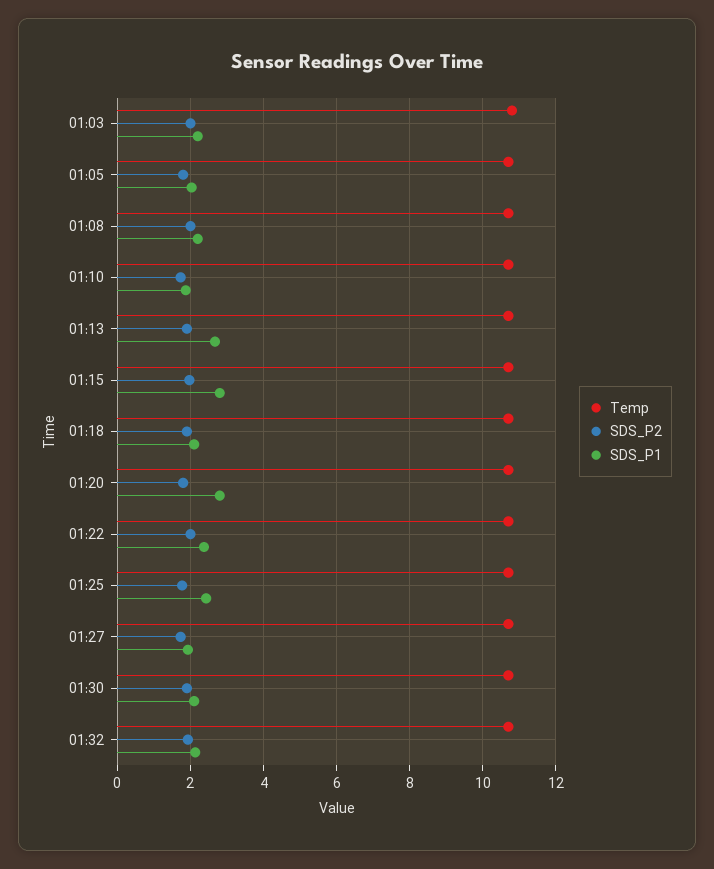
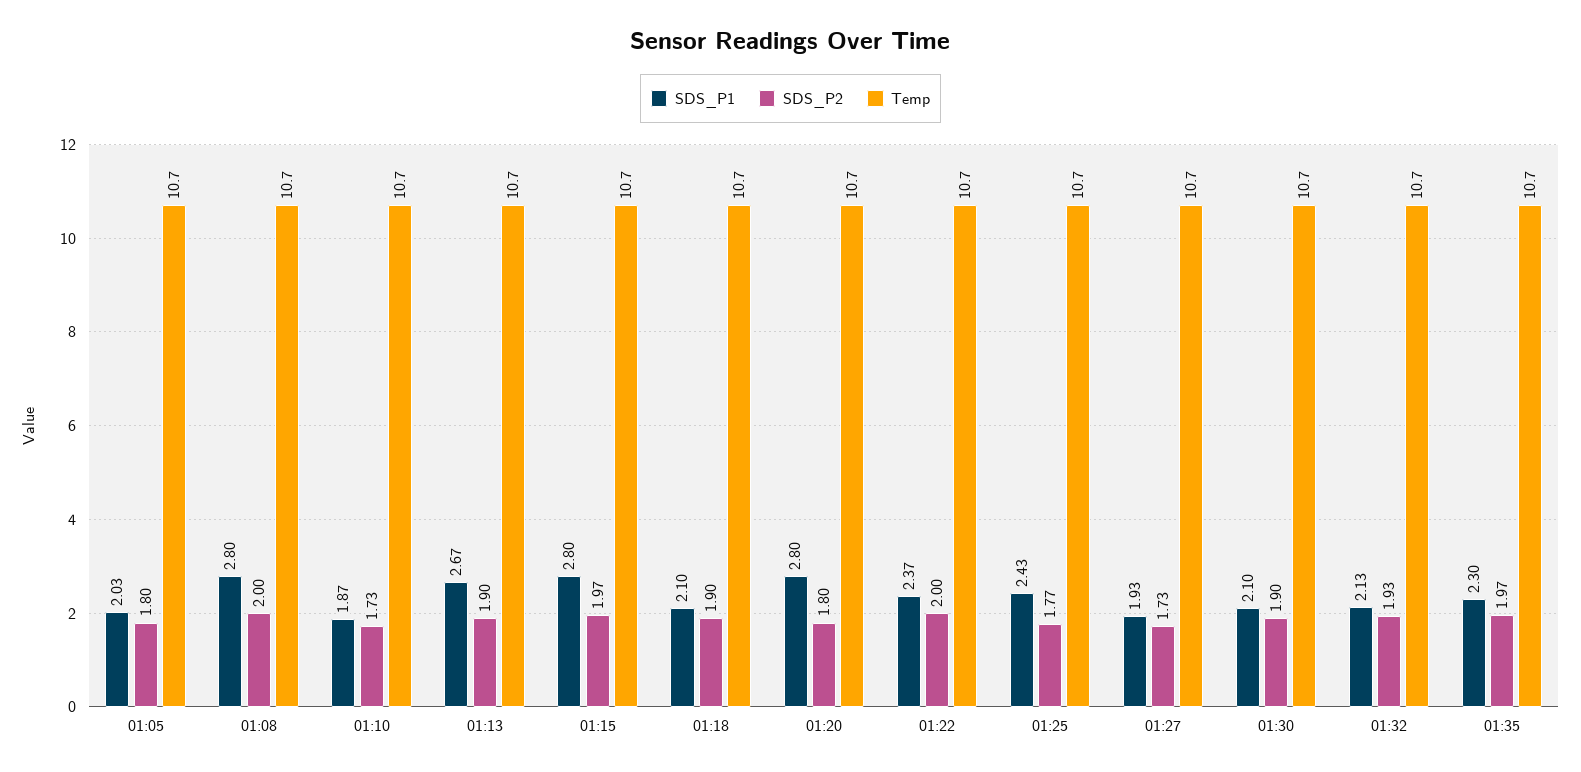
Temp, 01:03: 10.8 -> none
SDS_P2, 01:03: 2 -> none
SDS_P1, 01:03: 2.2 -> none
SDS_P1, 01:08: 2.2 -> 2.8
SDS_P1, 01:35: none -> 2.3
SDS_P2, 01:35: none -> 1.97
Temp, 01:35: none -> 10.7

